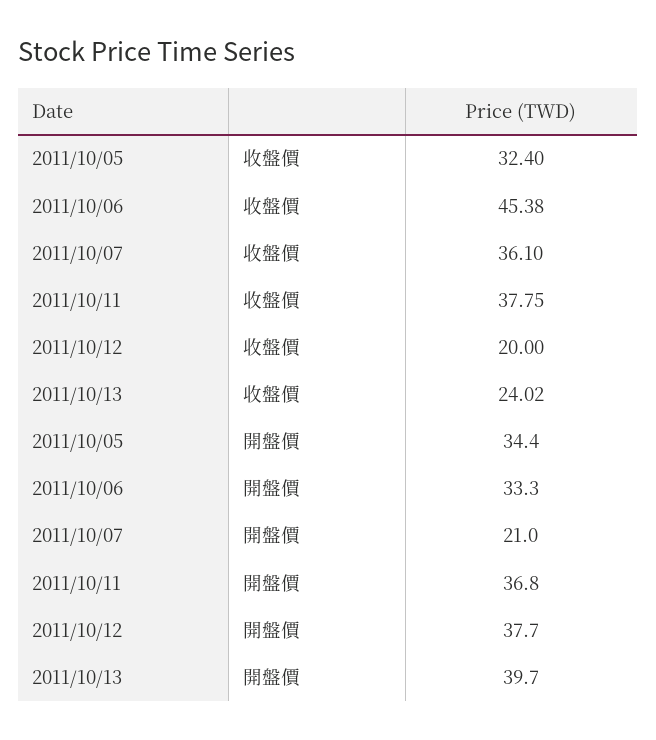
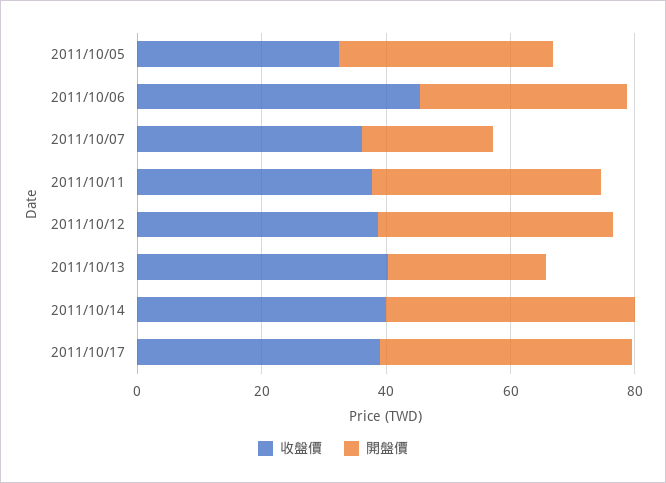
收盤價, 2011/10/12: 20 -> 40
收盤價, 2011/10/13: 24.02 -> 40
開盤價, 2011/10/13: 39.7 -> 25
收盤價, 2011/10/14: none -> 40
開盤價, 2011/10/14: none -> 40
收盤價, 2011/10/17: none -> 40
開盤價, 2011/10/17: none -> 40

